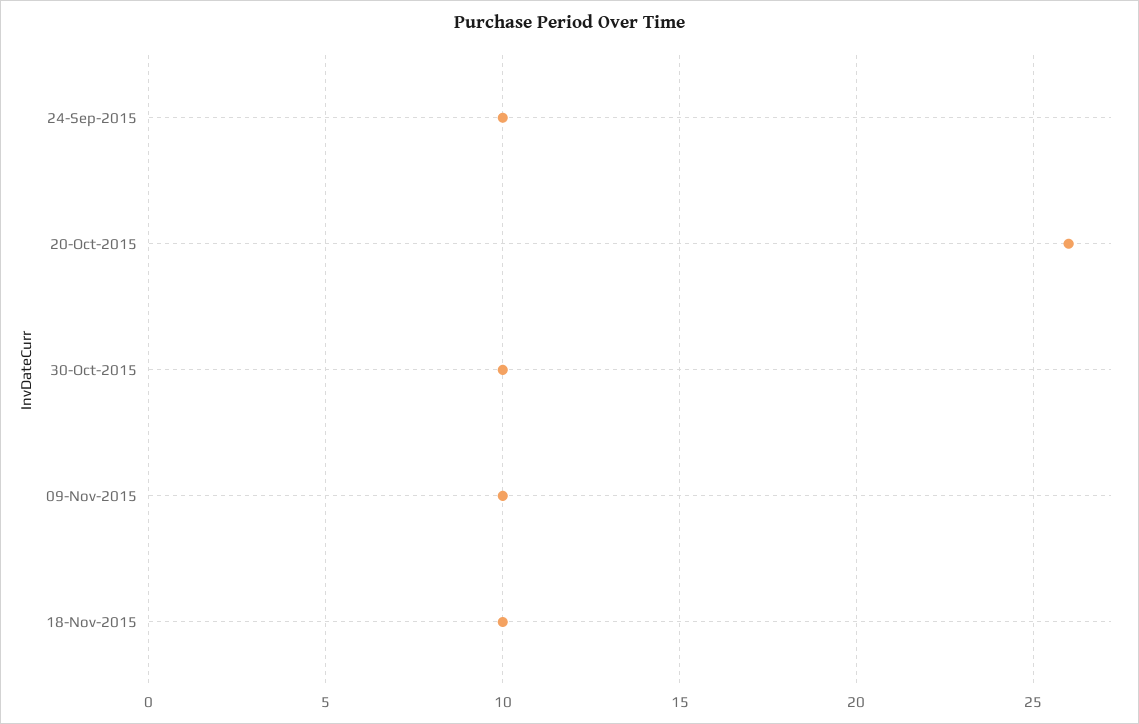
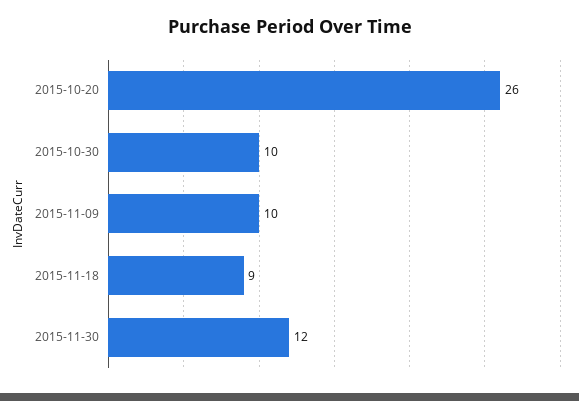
24-Sep-2015: 10 -> none
18-Nov-2015: 10 -> 9
2015-11-30: none -> 12

